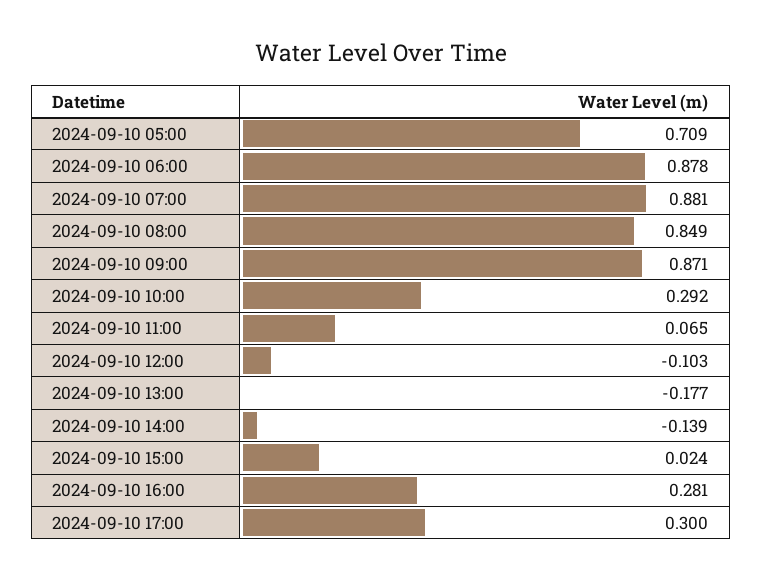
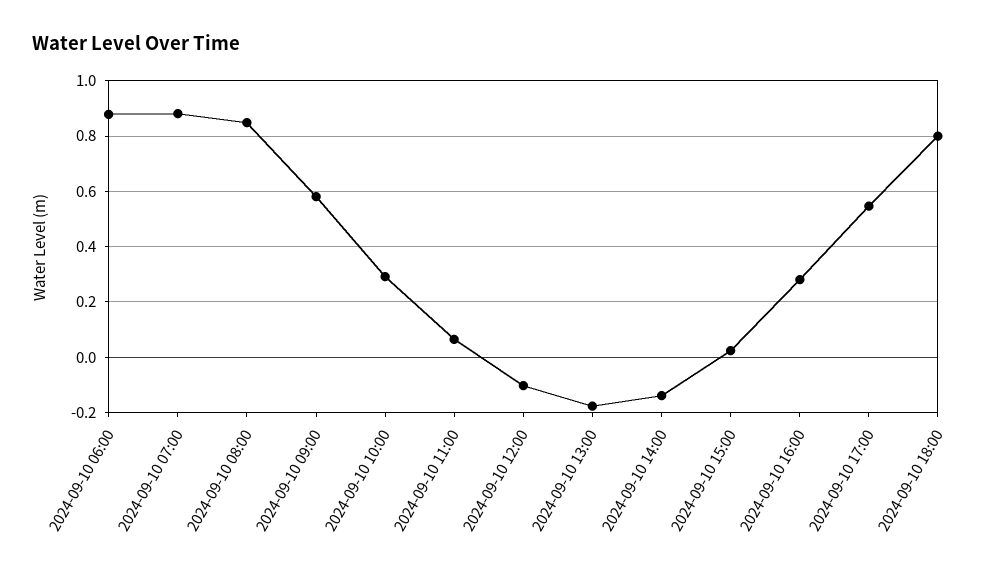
2024-09-10 05:00: 0.709 -> none
2024-09-10 09:00: 0.871 -> 0.575
2024-09-10 17:00: 0.3 -> 0.55
2024-09-10 18:00: none -> 0.8

